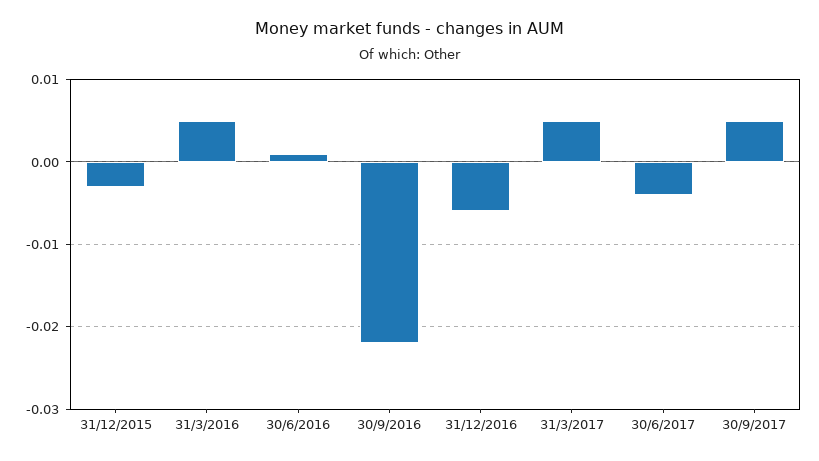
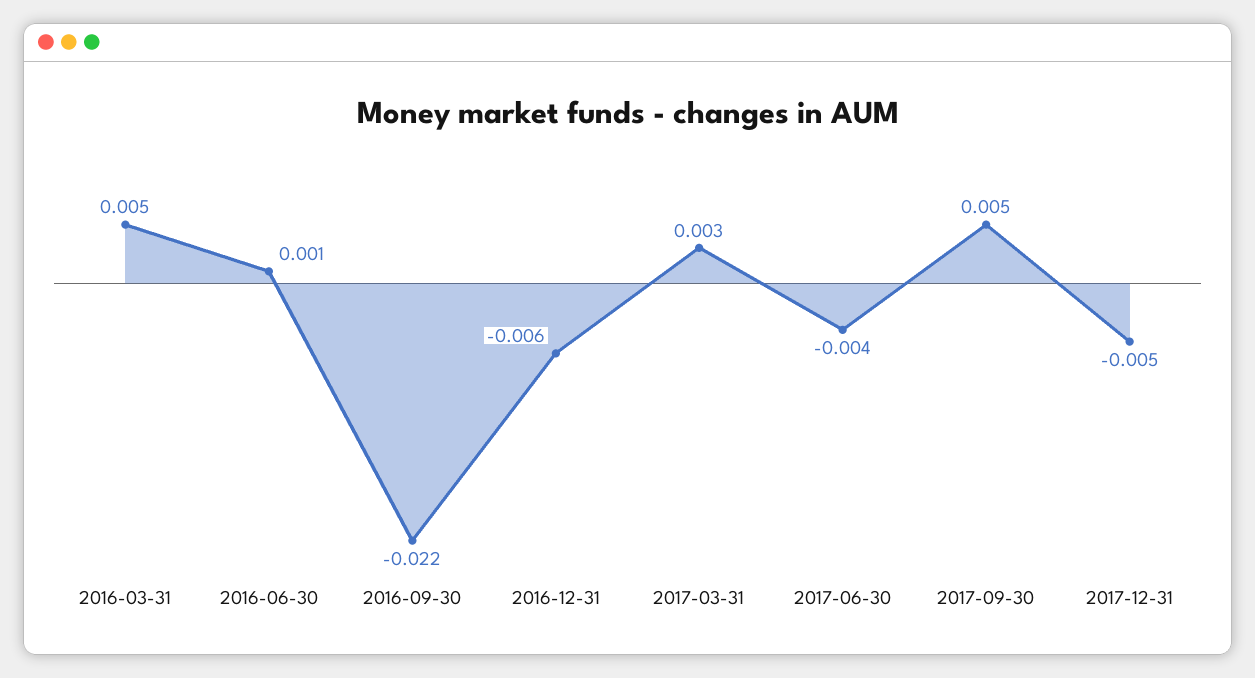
31/12/2015: -0.003 -> none
31/3/2017: 0.005 -> 0.003
2017-12-31: none -> -0.005

